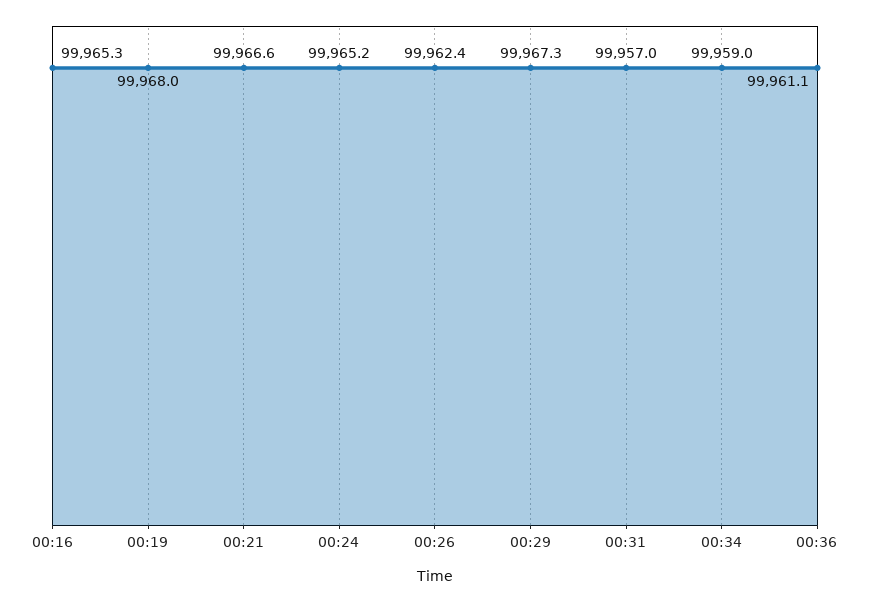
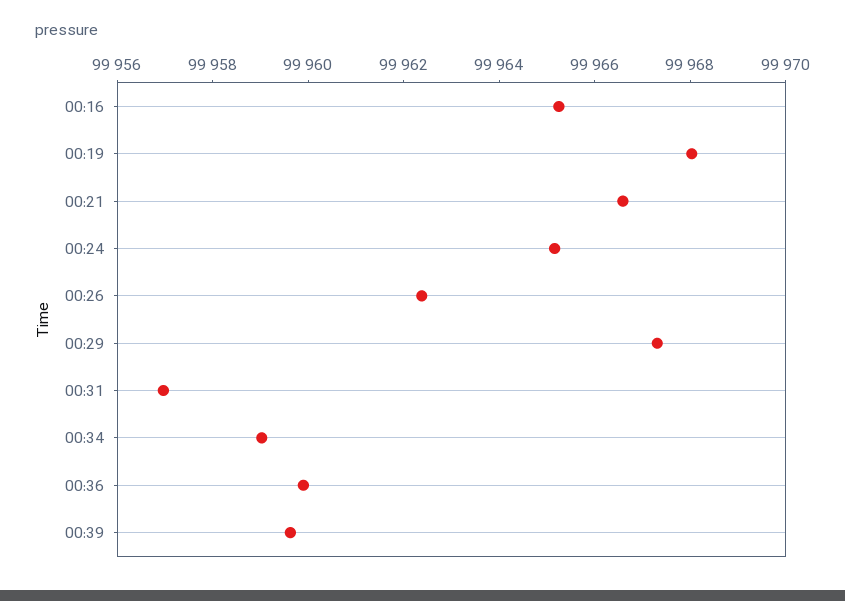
00:36: 99961.1 -> 99960
00:39: none -> 99959.5

